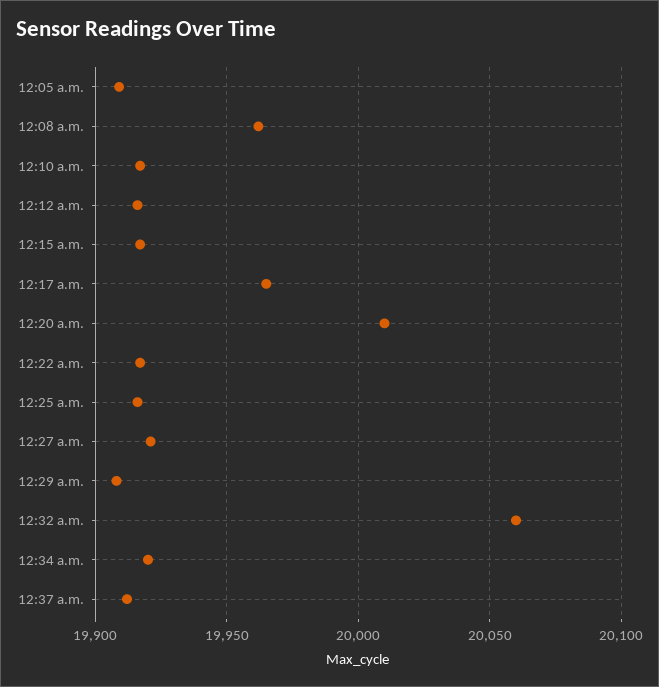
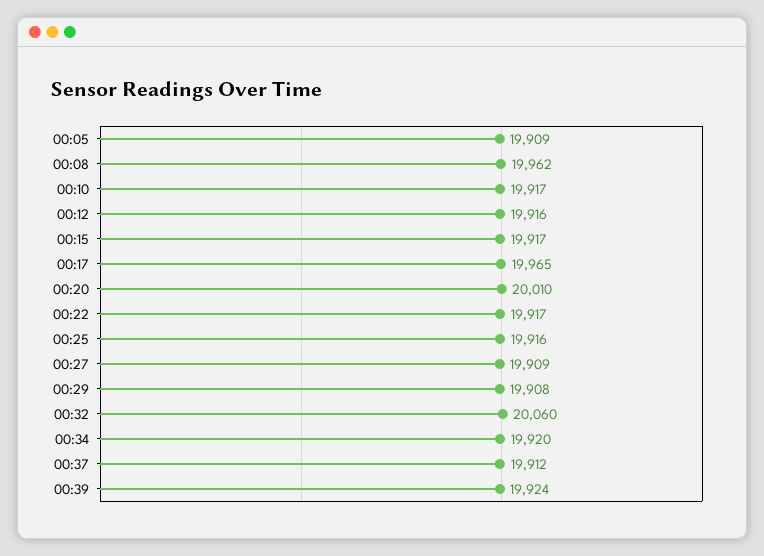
12:27 a.m.: 19920 -> 19909
00:39: none -> 19924

